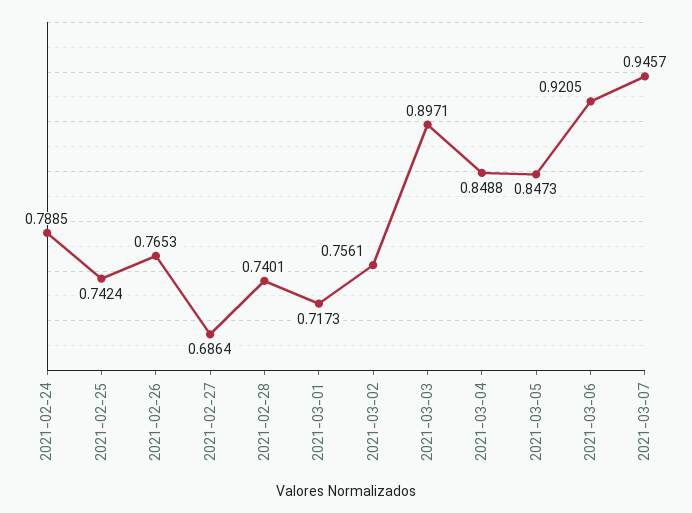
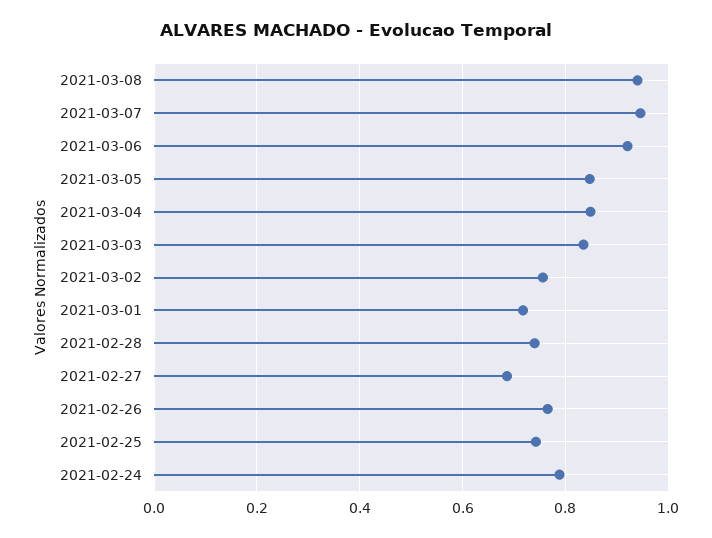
2021-03-03: 0.8971 -> 0.84
2021-03-08: none -> 0.94

